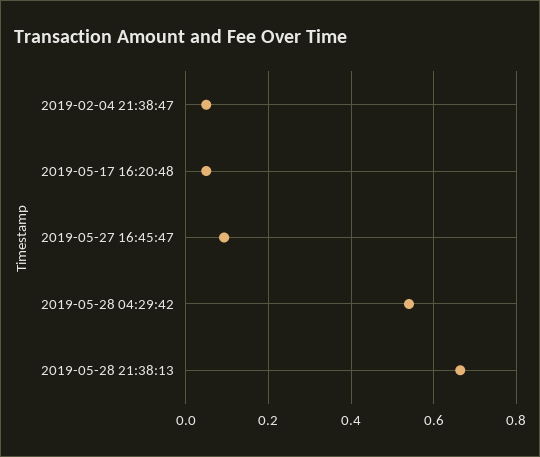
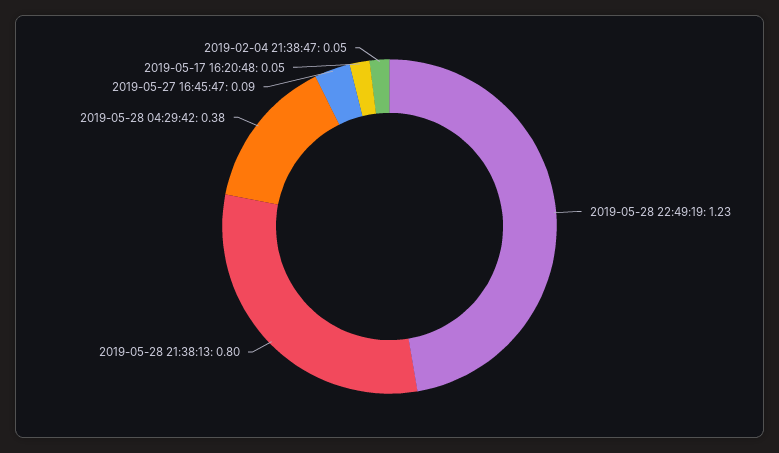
2019-05-28 04:29:42: 0.54 -> 0.38
2019-05-28 21:38:13: 0.66 -> 0.8
2019-05-28 22:49:19: none -> 1.23

